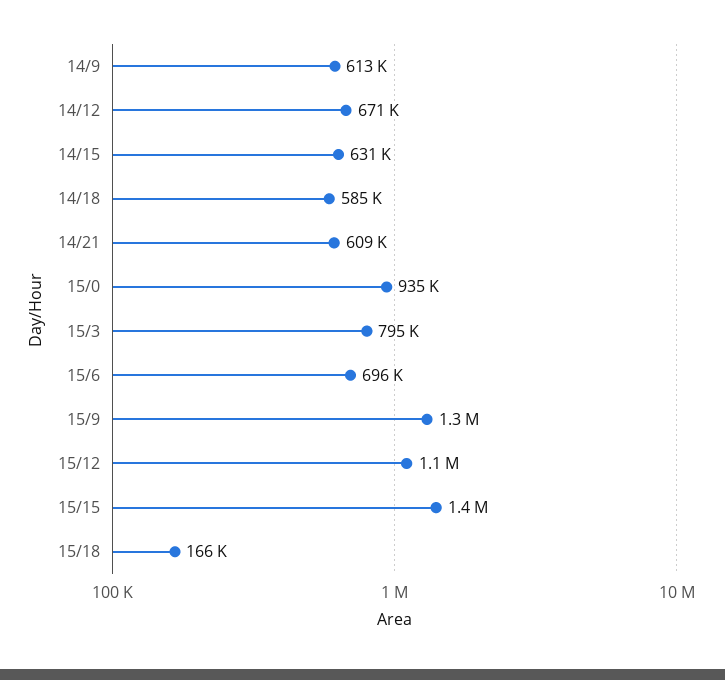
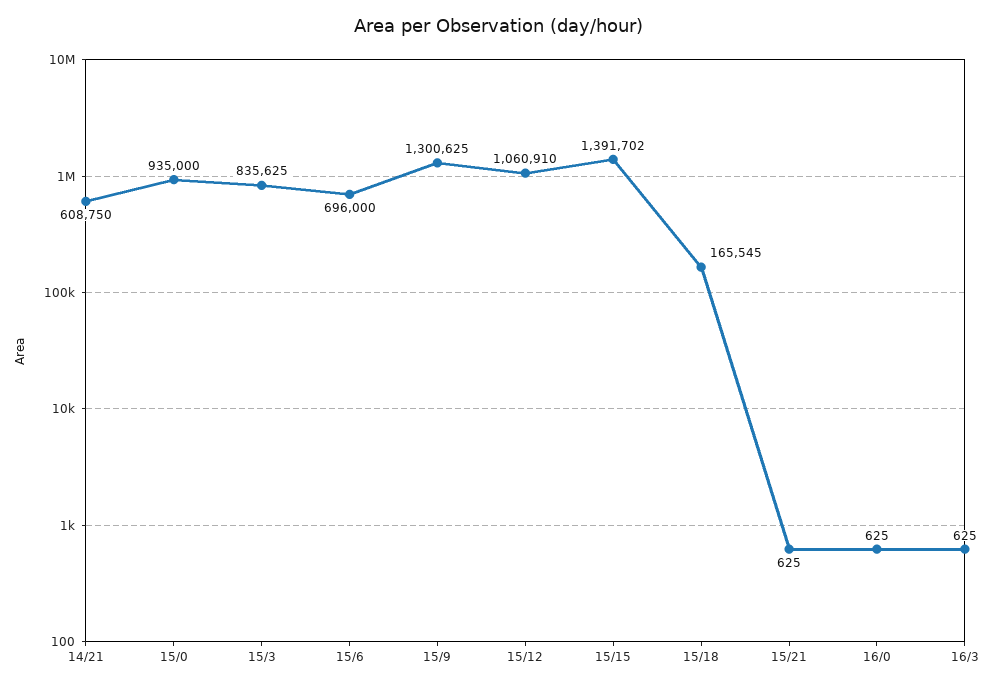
14/9: 613000 -> none
14/12: 671000 -> none
14/15: 631000 -> none
14/18: 585000 -> none
15/3: 795000 -> 835625
15/21: none -> 625
16/0: none -> 625
16/3: none -> 625

